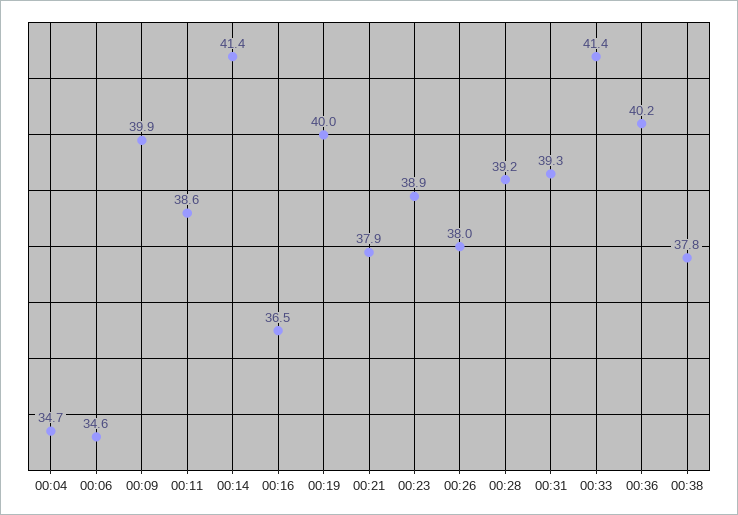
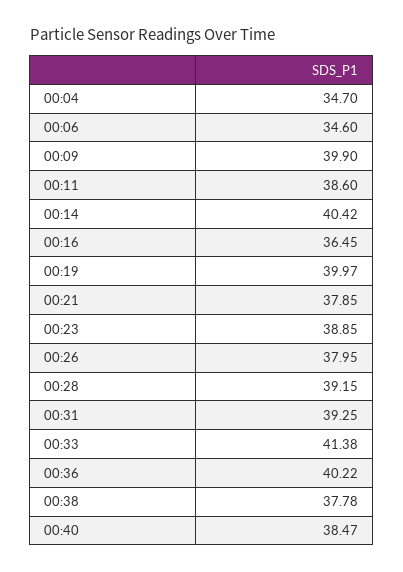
00:14: 41.4 -> 40.42
00:40: none -> 38.47

